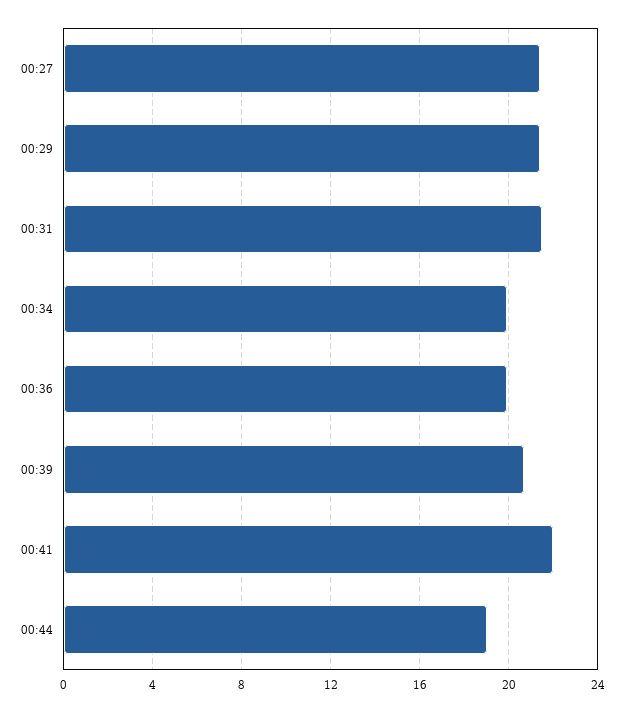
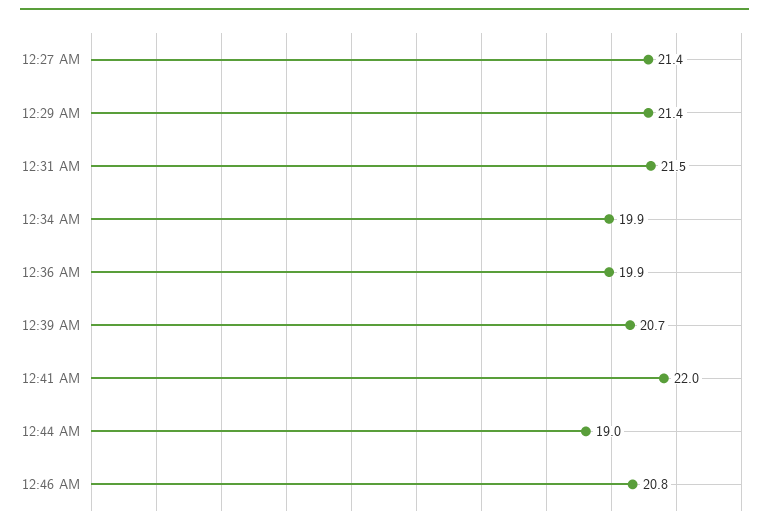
12:46 AM: none -> 20.8

